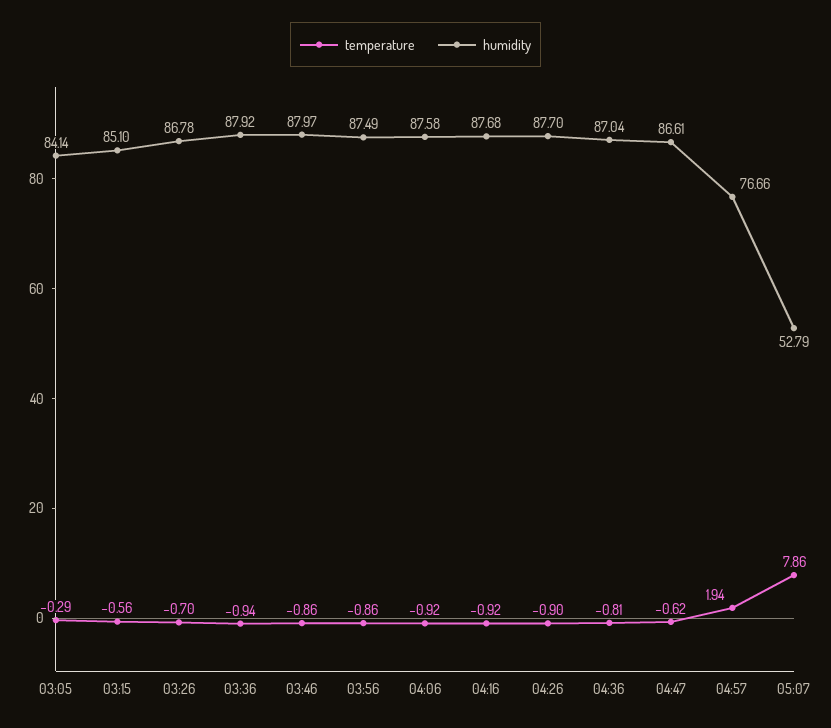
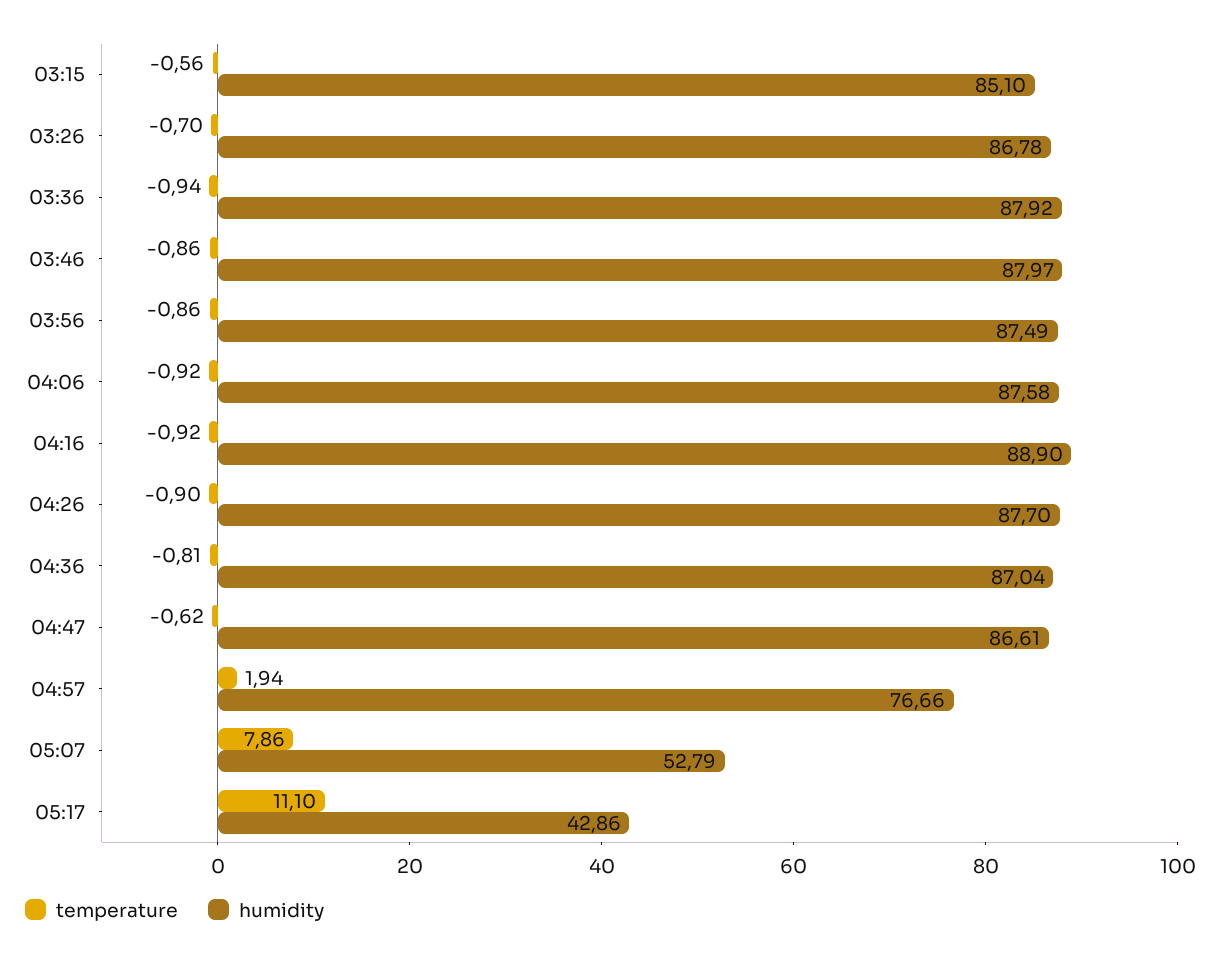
temperature, 03:05: -0.29 -> none
humidity, 03:05: 84.14 -> none
humidity, 04:16: 87.68 -> 88.9
temperature, 05:17: none -> 11.1
humidity, 05:17: none -> 42.86

